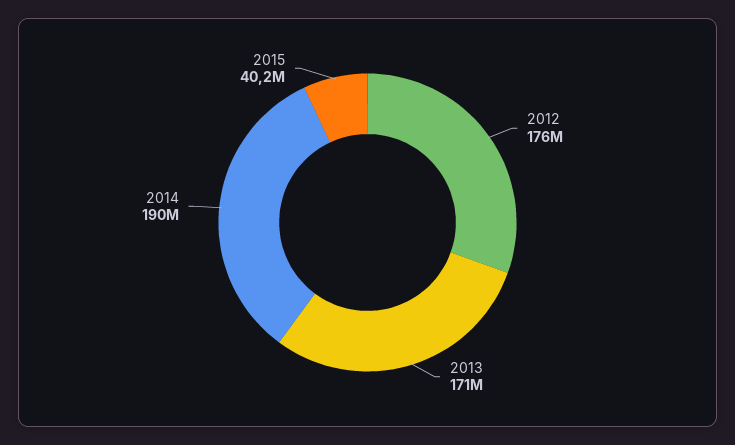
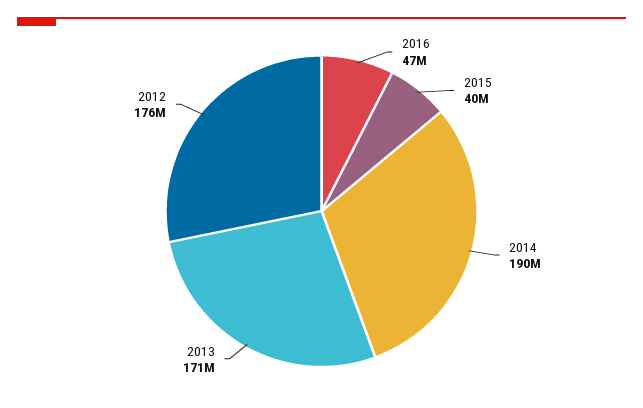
2016: none -> 47000000

